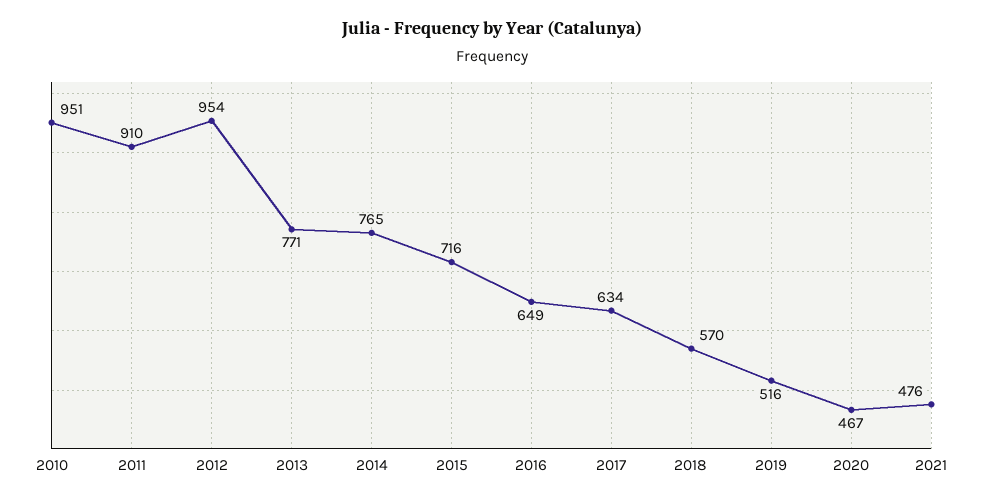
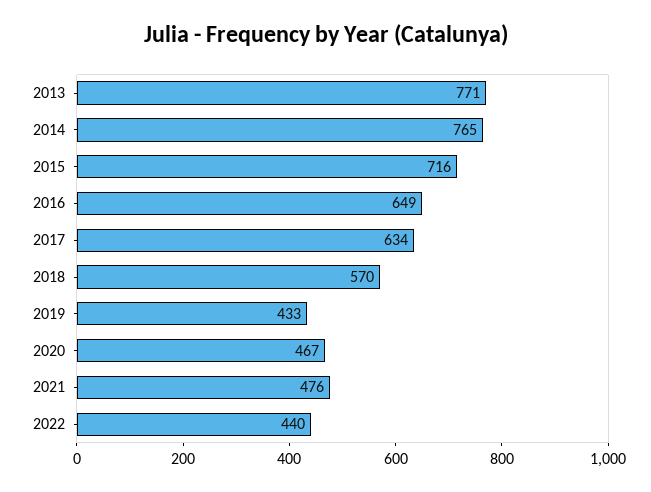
2010: 951 -> none
2011: 910 -> none
2012: 954 -> none
2019: 516 -> 433
2022: none -> 440

